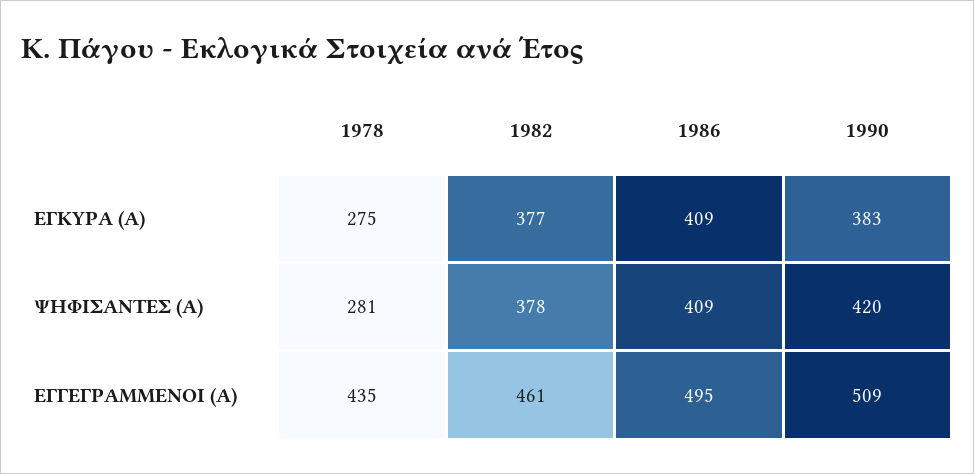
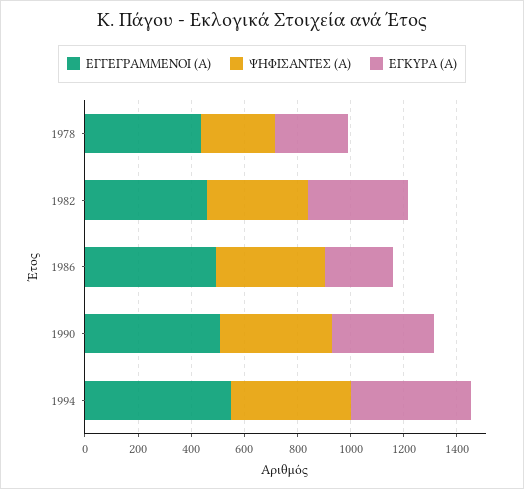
ΕΓΚΥΡΑ (Α), 1986: 409 -> 250
ΕΓΓΕΓΡΑΜΜΕΝΟΙ (Α), 1994: none -> 550
ΨΗΦΙΣΑΝΤΕΣ (Α), 1994: none -> 450
ΕΓΚΥΡΑ (Α), 1994: none -> 450

